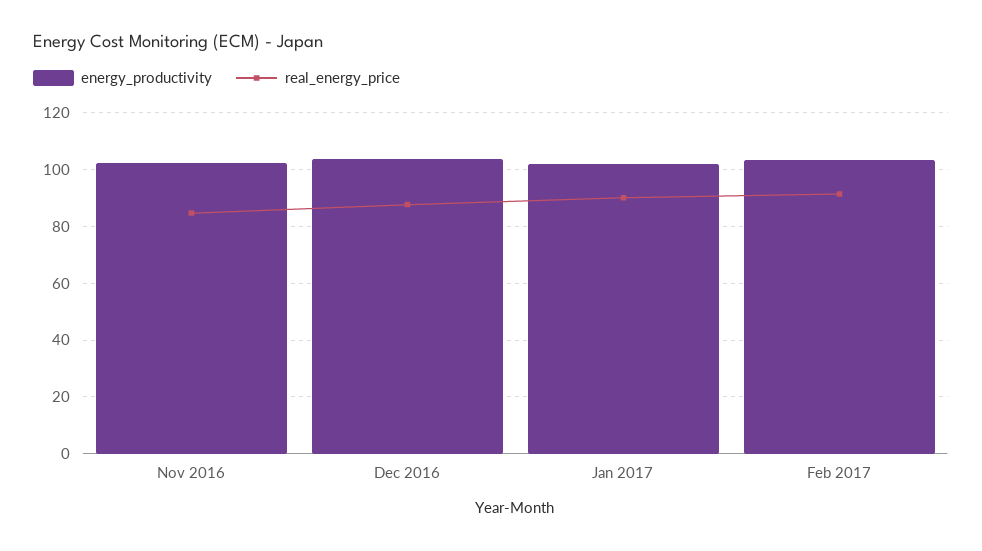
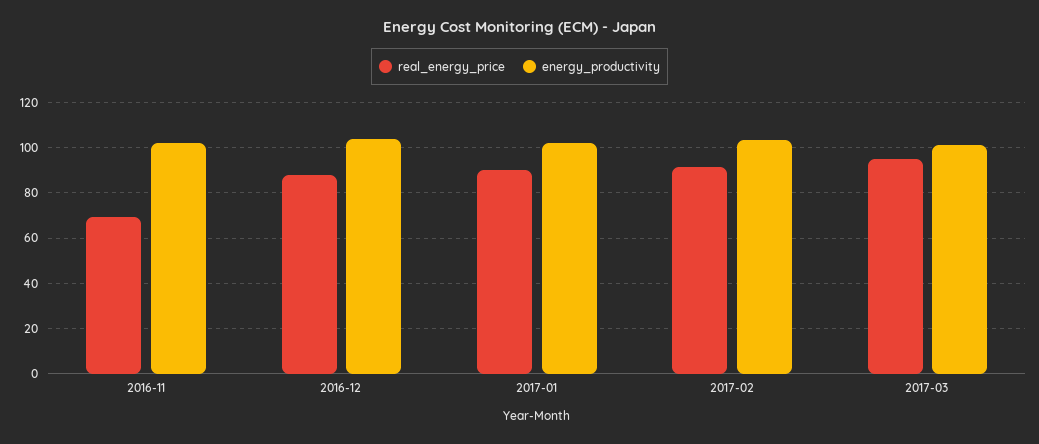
real_energy_price, Nov 2016: 85 -> 70
real_energy_price, 2017-03: none -> 95
energy_productivity, 2017-03: none -> 100

